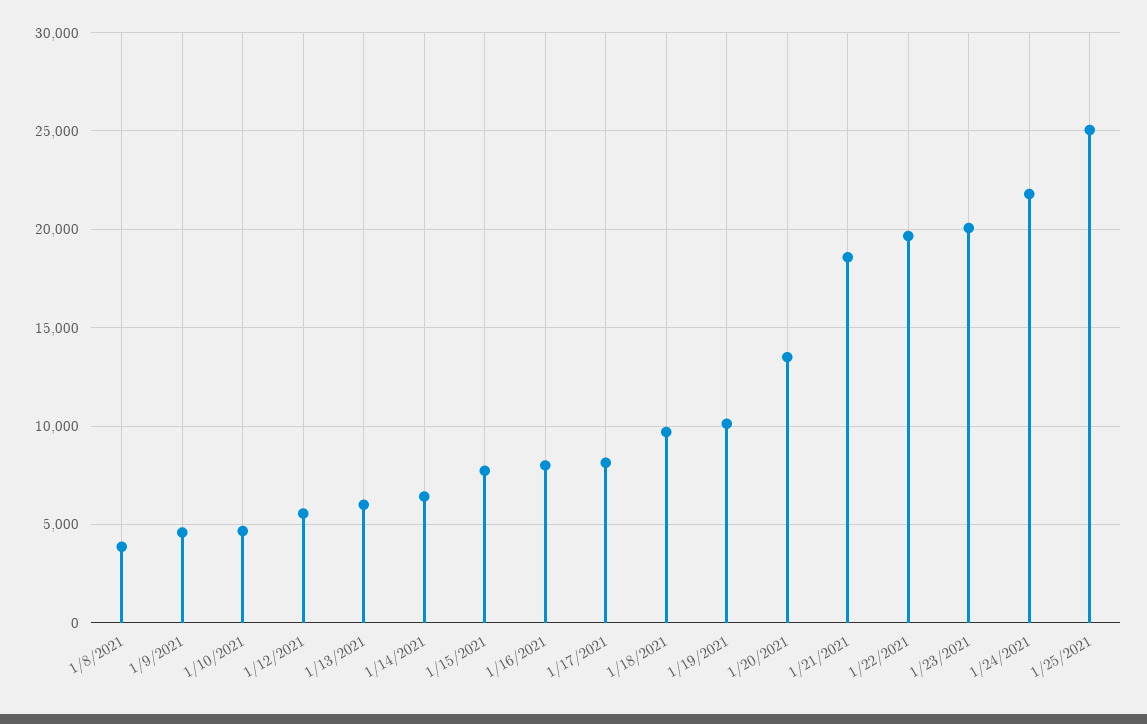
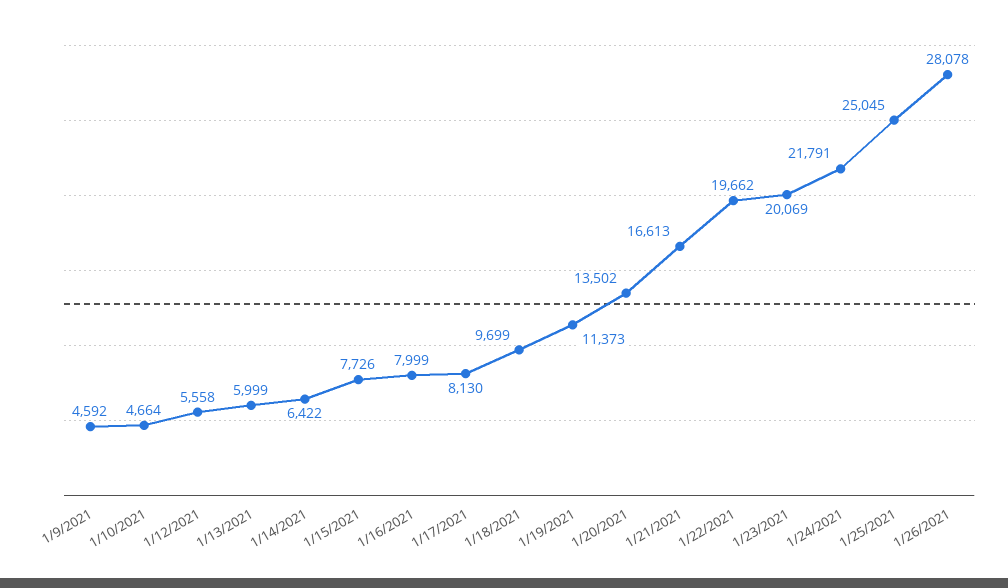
1/8/2021: 4000 -> none
1/19/2021: 10000 -> 11373
1/21/2021: 18500 -> 16613
1/26/2021: none -> 28078

